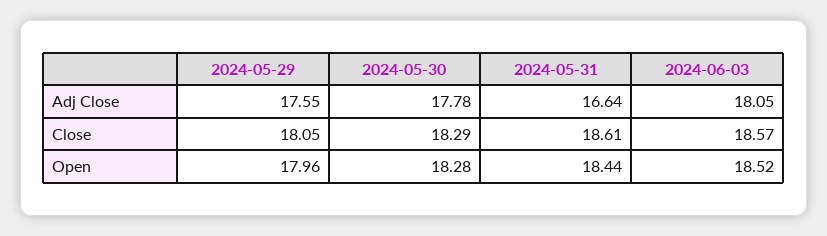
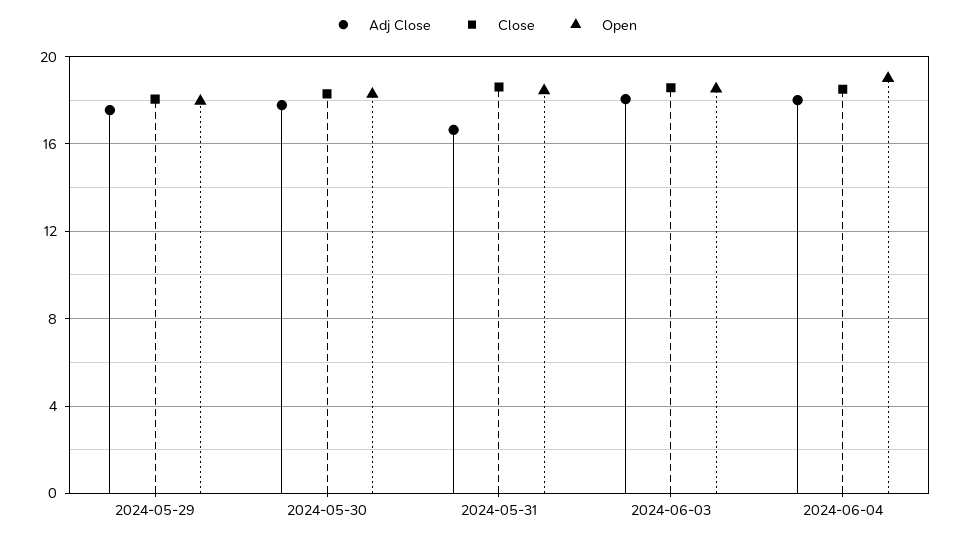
Adj Close, 2024-06-04: none -> 18
Close, 2024-06-04: none -> 18.5
Open, 2024-06-04: none -> 19

